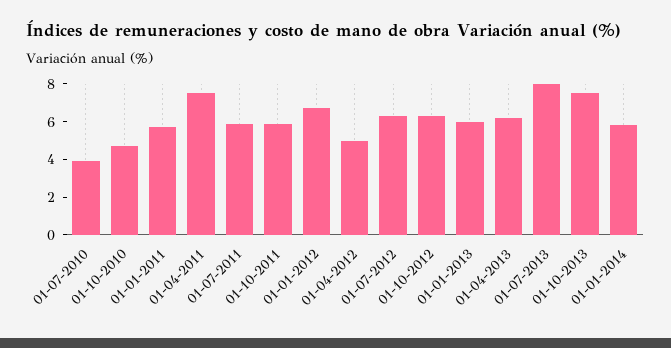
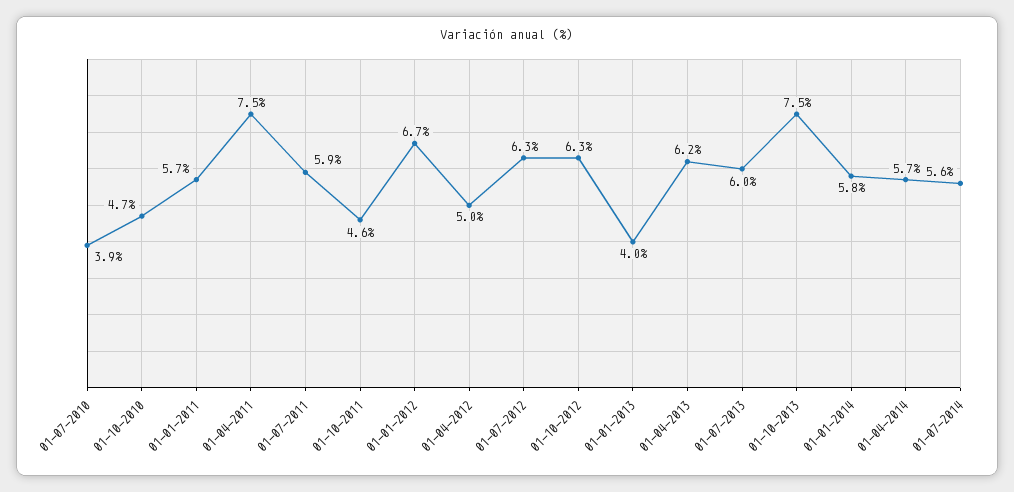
01-10-2011: 6 -> 4.6
01-01-2013: 6 -> 4
01-07-2013: 8 -> 6
01-04-2014: none -> 5.7
01-07-2014: none -> 5.6

